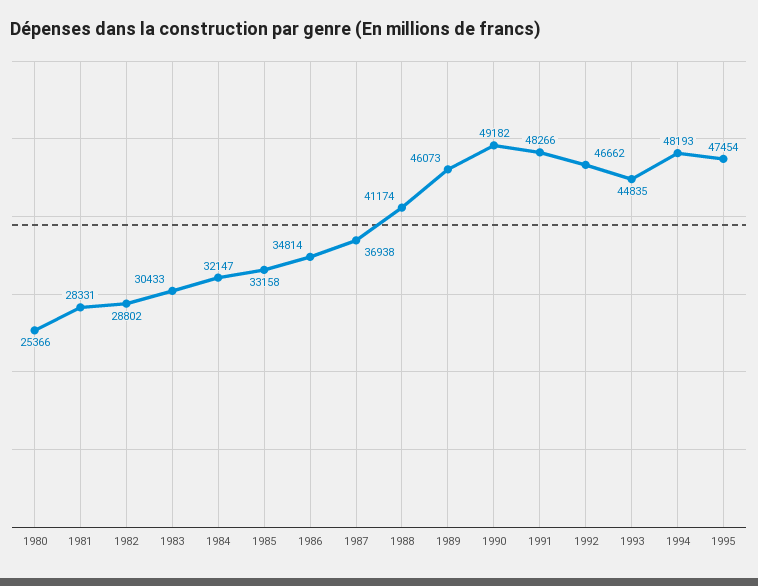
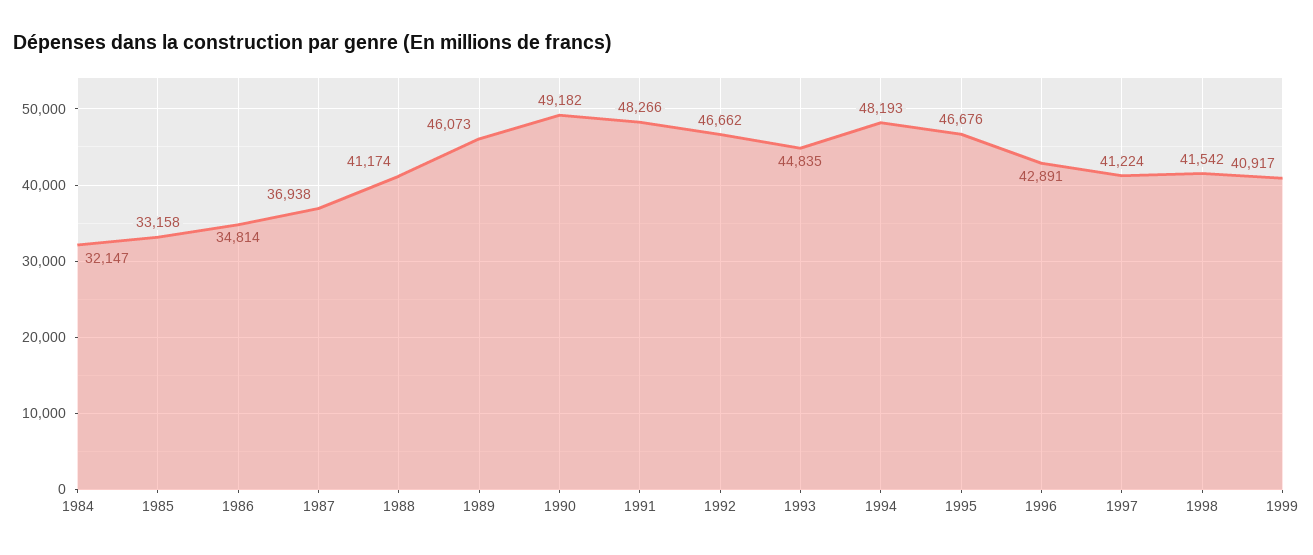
1980: 25366 -> none
1981: 28331 -> none
1982: 28802 -> none
1983: 30433 -> none
1995: 47454 -> 46676
1996: none -> 42891
1997: none -> 41224
1998: none -> 41542
1999: none -> 40917

